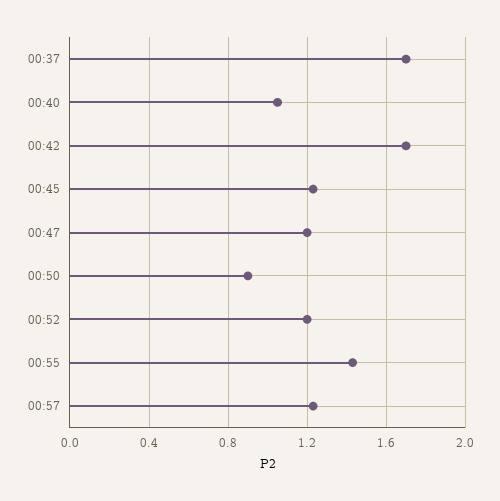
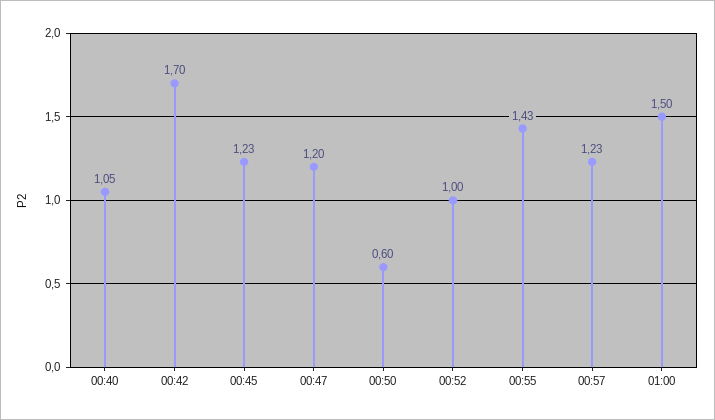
00:37: 1.7 -> none
00:50: 0.9 -> 0.6
00:52: 1.2 -> 1
01:00: none -> 1.5

